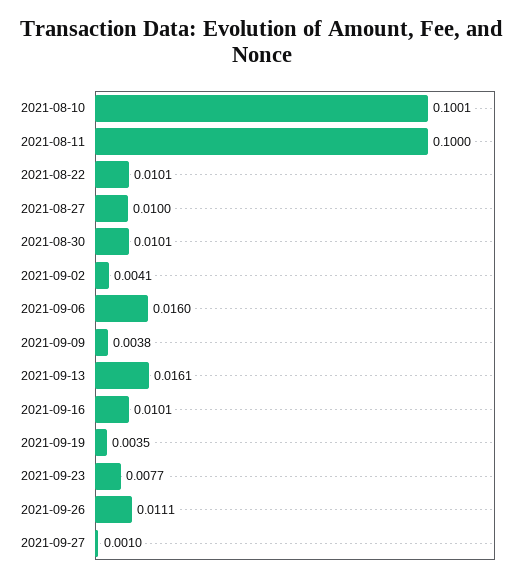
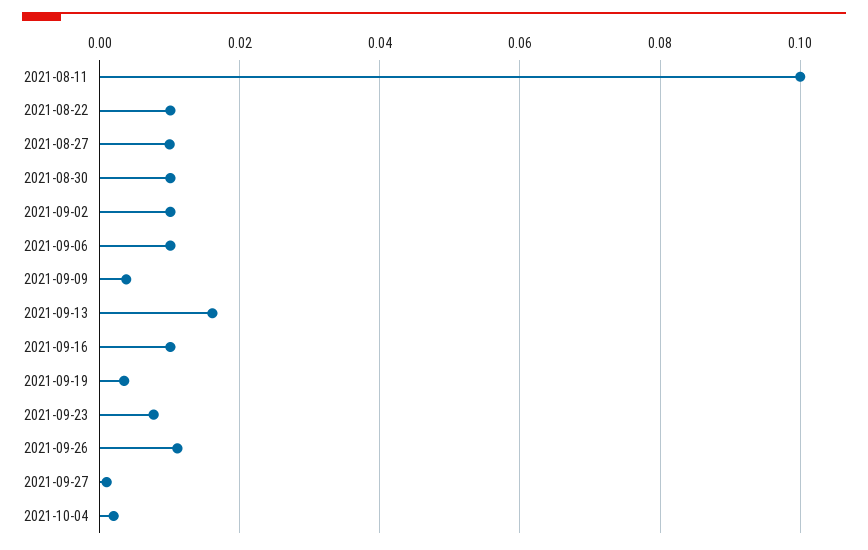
2021-08-10: 0.1001 -> none
2021-09-02: 0.0041 -> 0.01
2021-09-06: 0.016 -> 0.01
2021-10-04: none -> 0.002

